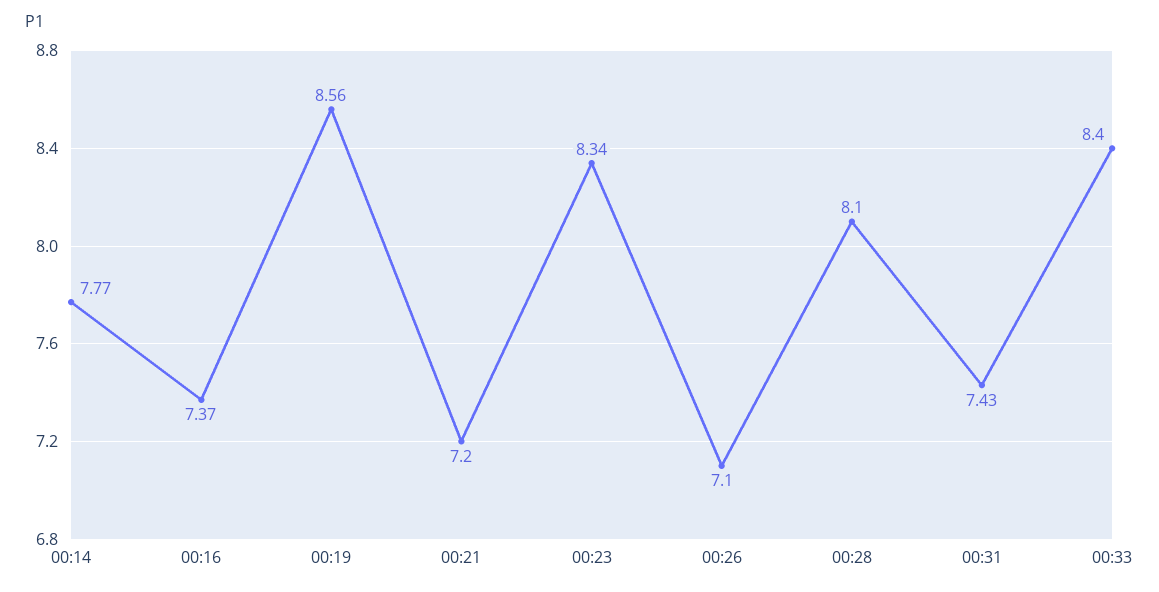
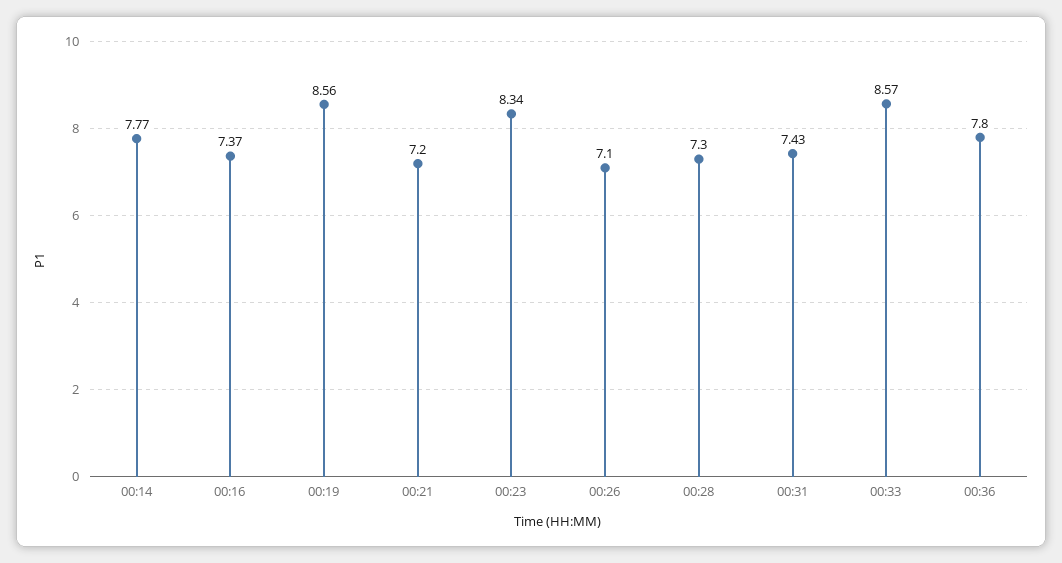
00:28: 8.1 -> 7.3
00:33: 8.4 -> 8.57
00:36: none -> 7.8

